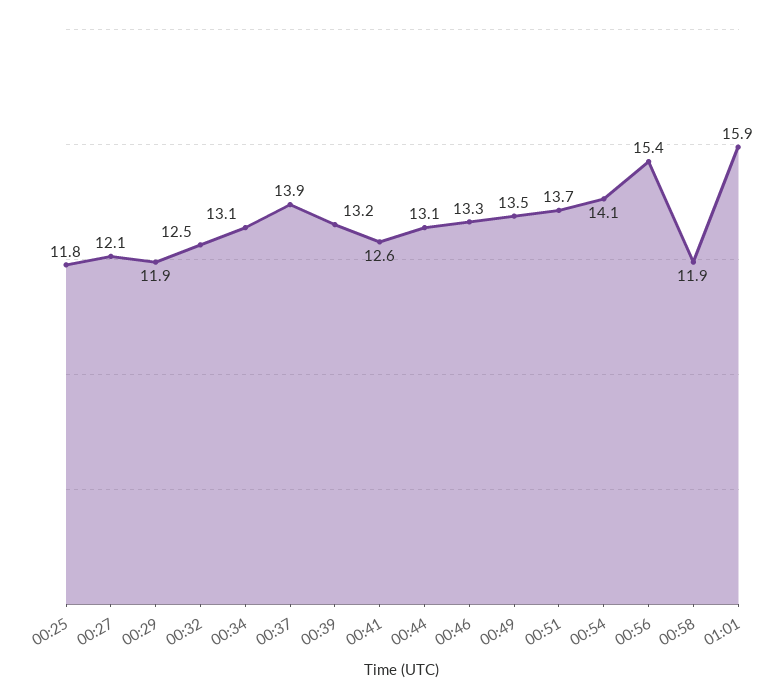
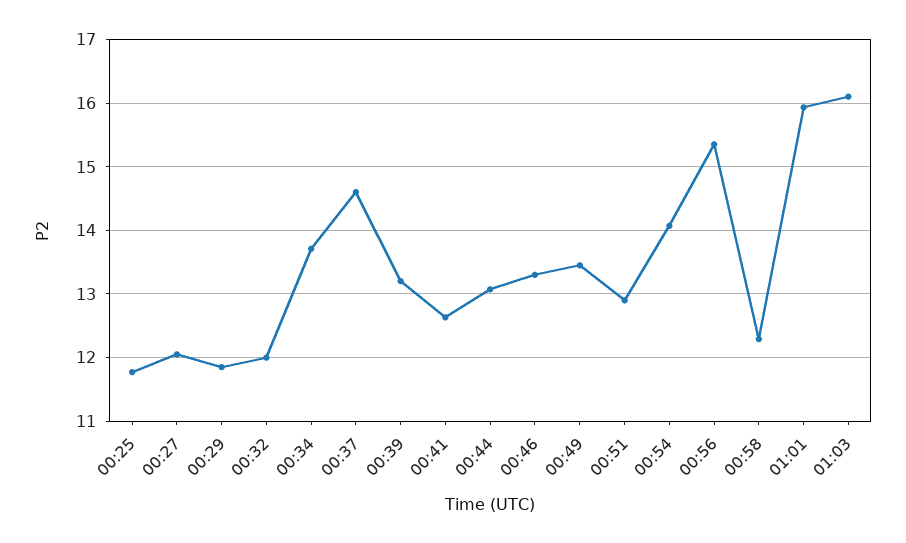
00:32: 12.5 -> 12
00:34: 13.1 -> 13.7
00:37: 13.9 -> 14.6
00:51: 13.7 -> 12.9
00:58: 11.9 -> 12.3
01:03: none -> 16.1

